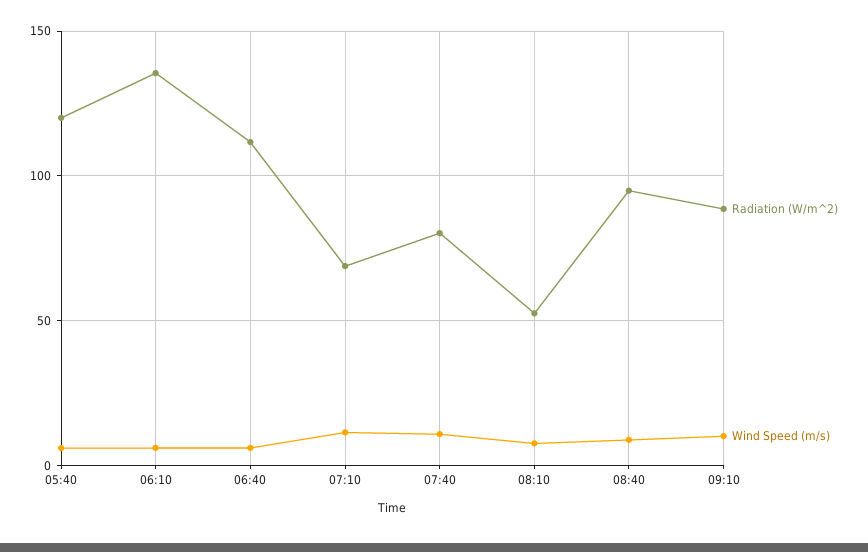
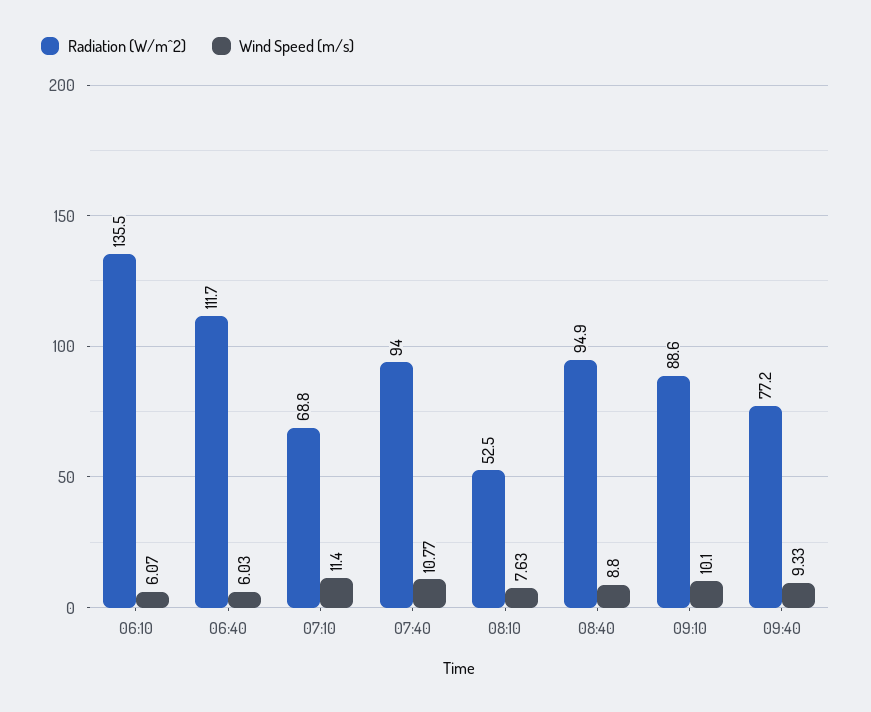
Radiation (W/m^2), 05:40: 120 -> none
Wind Speed (m/s), 05:40: 5 -> none
Radiation (W/m^2), 07:40: 80 -> 94
Radiation (W/m^2), 09:40: none -> 77.2
Wind Speed (m/s), 09:40: none -> 9.33

